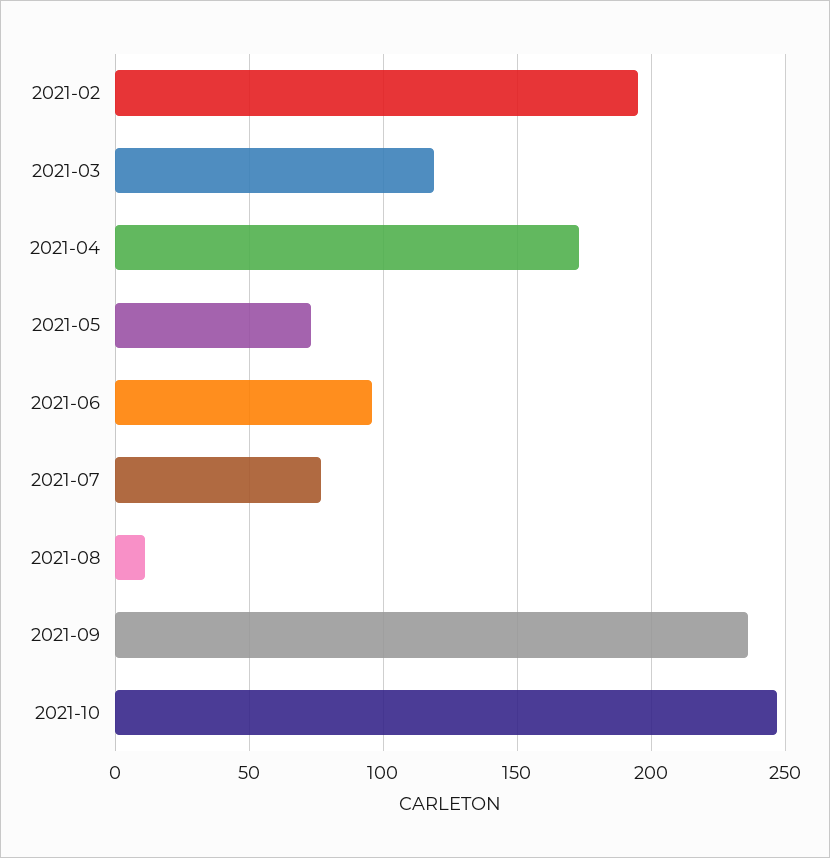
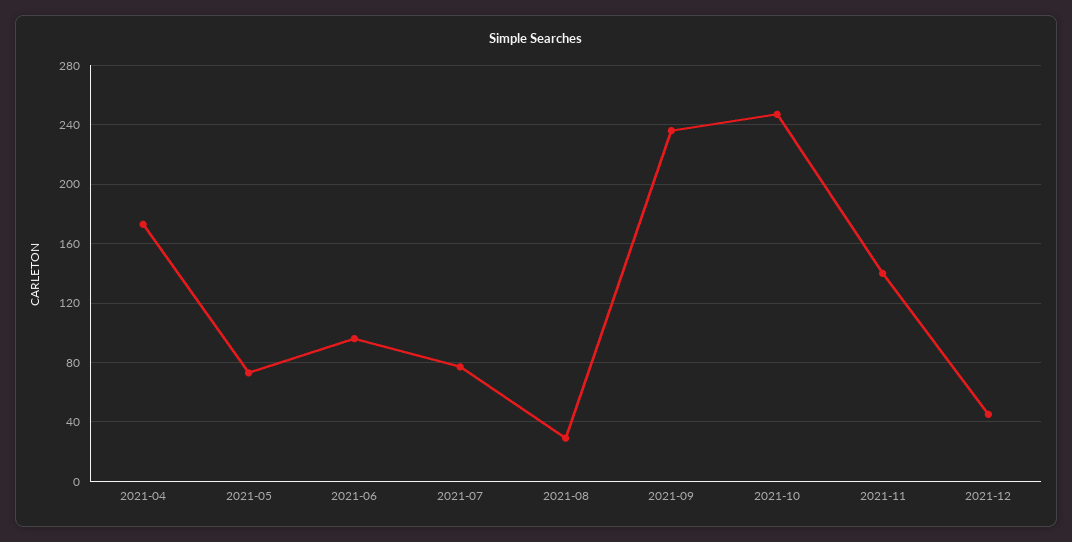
2021-02: 195 -> none
2021-03: 120 -> none
2021-08: 10 -> 30
2021-11: none -> 140
2021-12: none -> 45

